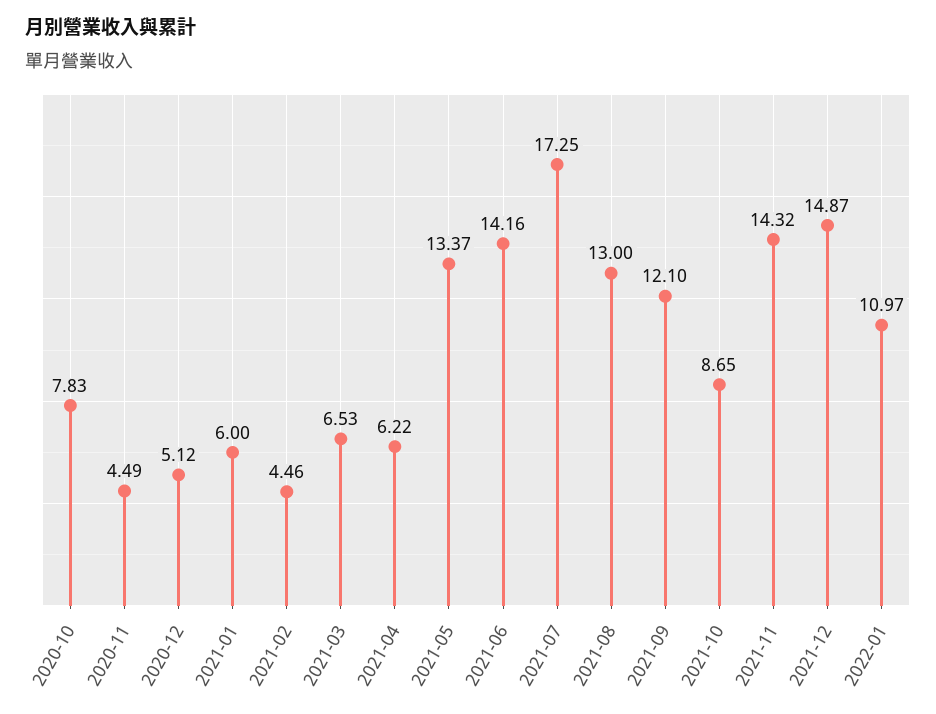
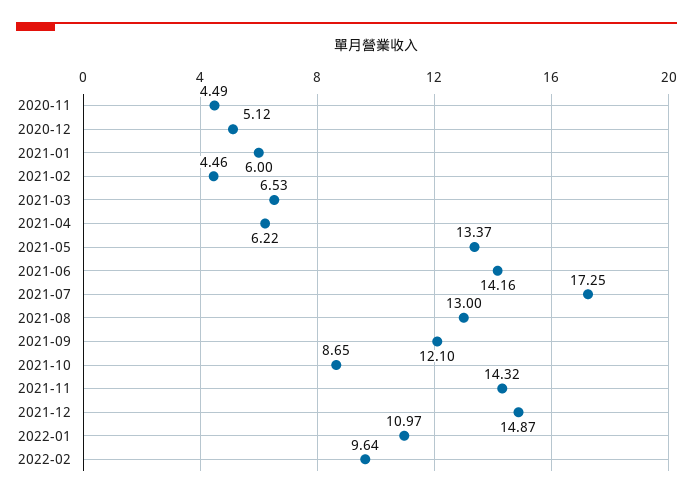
2020-10: 7.83 -> none
2022-02: none -> 9.64

